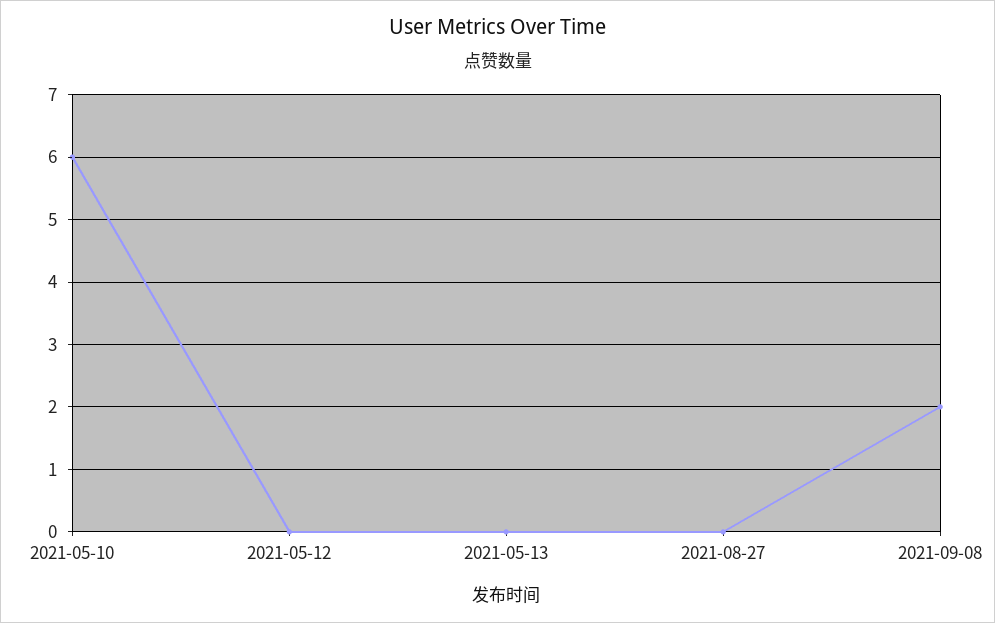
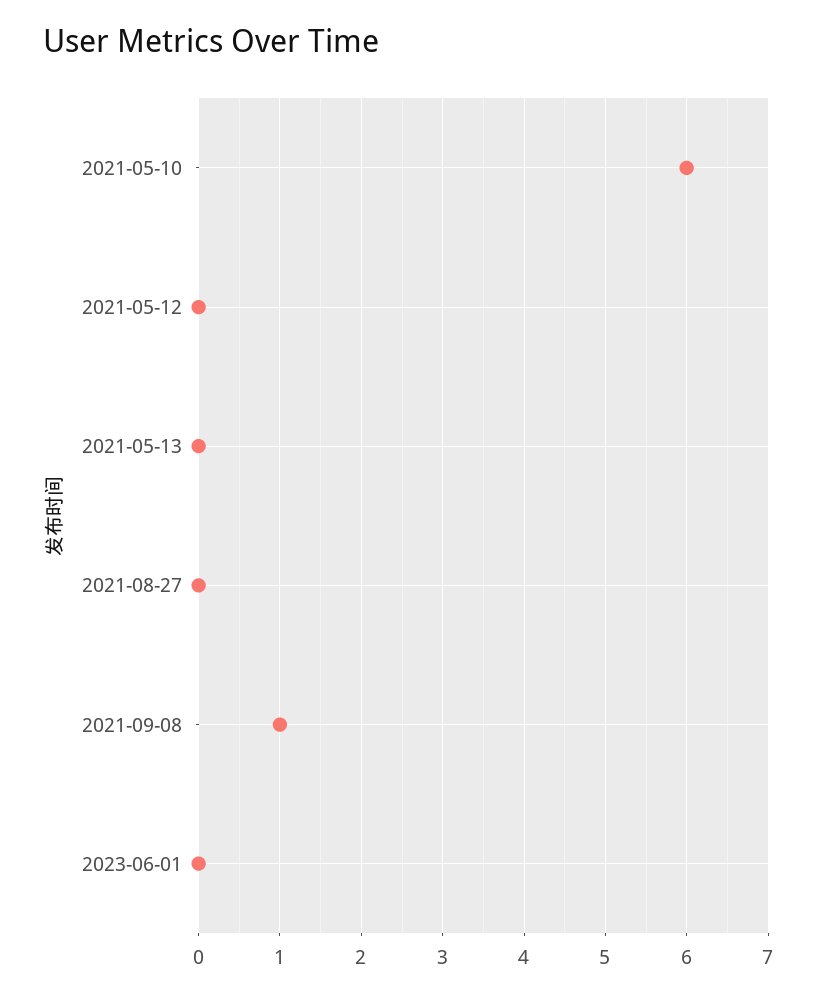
2021-09-08: 2 -> 1
2023-06-01: none -> 0

